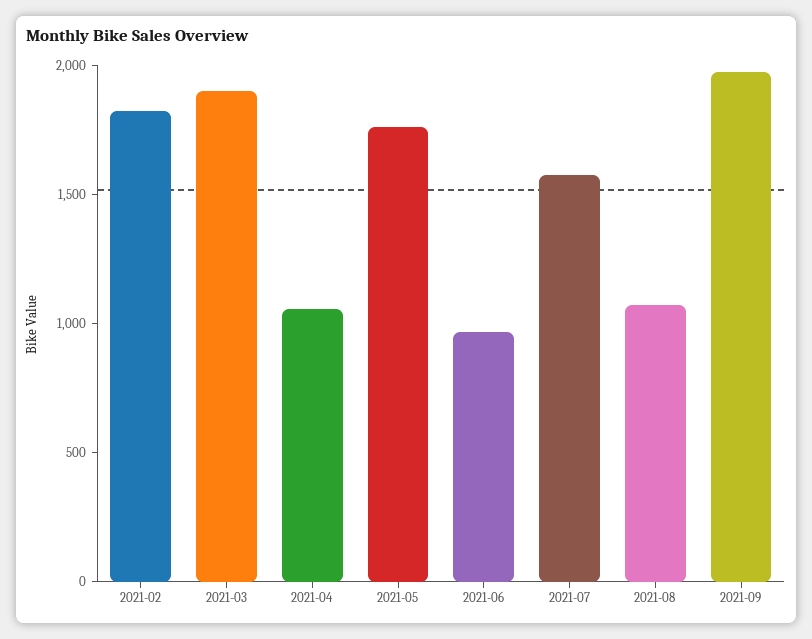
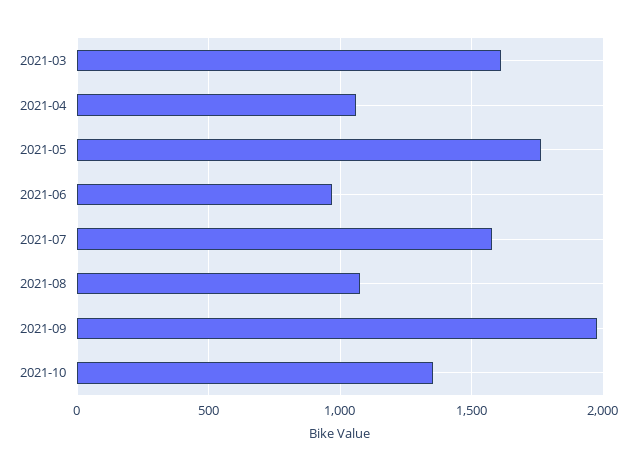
2021-02: 1800 -> none
2021-03: 1900 -> 1600
2021-10: none -> 1350

